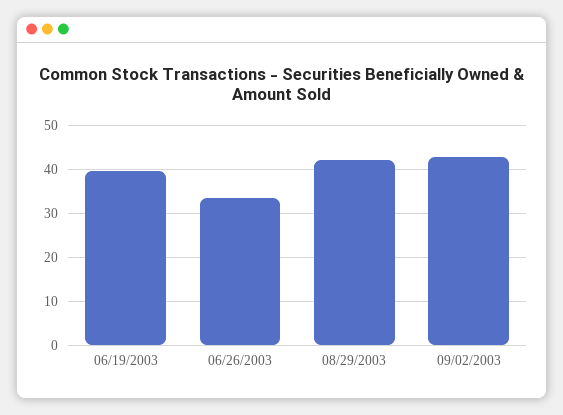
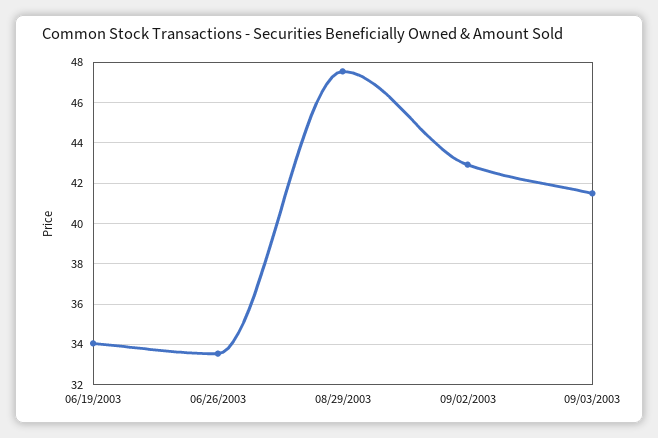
06/19/2003: 40 -> 34
08/29/2003: 42 -> 47.5
09/03/2003: none -> 41.5

